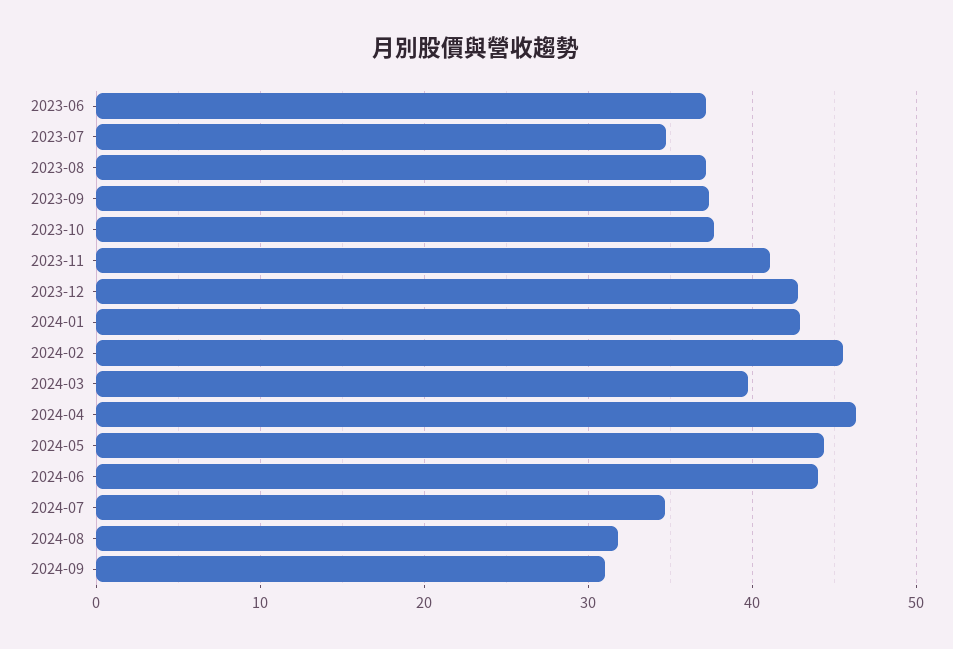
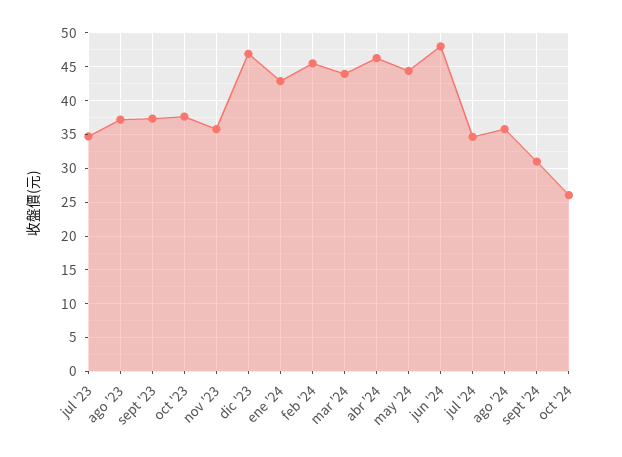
2023-06: 37 -> none
2023-11: 41 -> 36
2023-12: 43 -> 47
2024-03: 40 -> 44
2024-06: 44 -> 48
2024-08: 32 -> 36
oct '24: none -> 26

